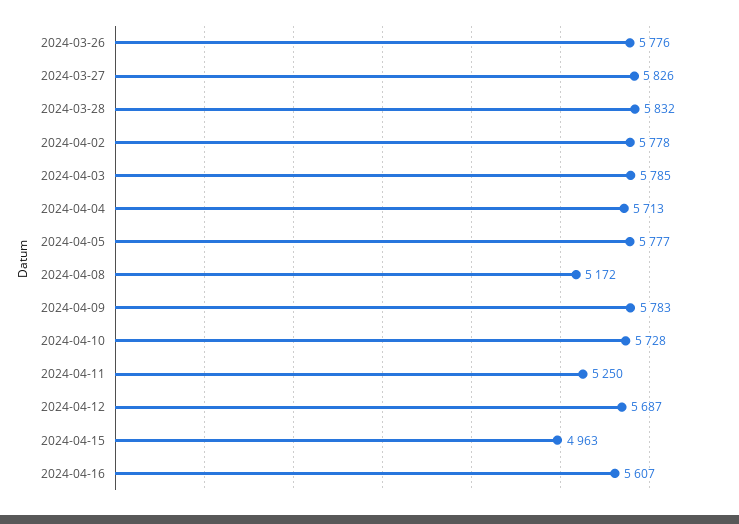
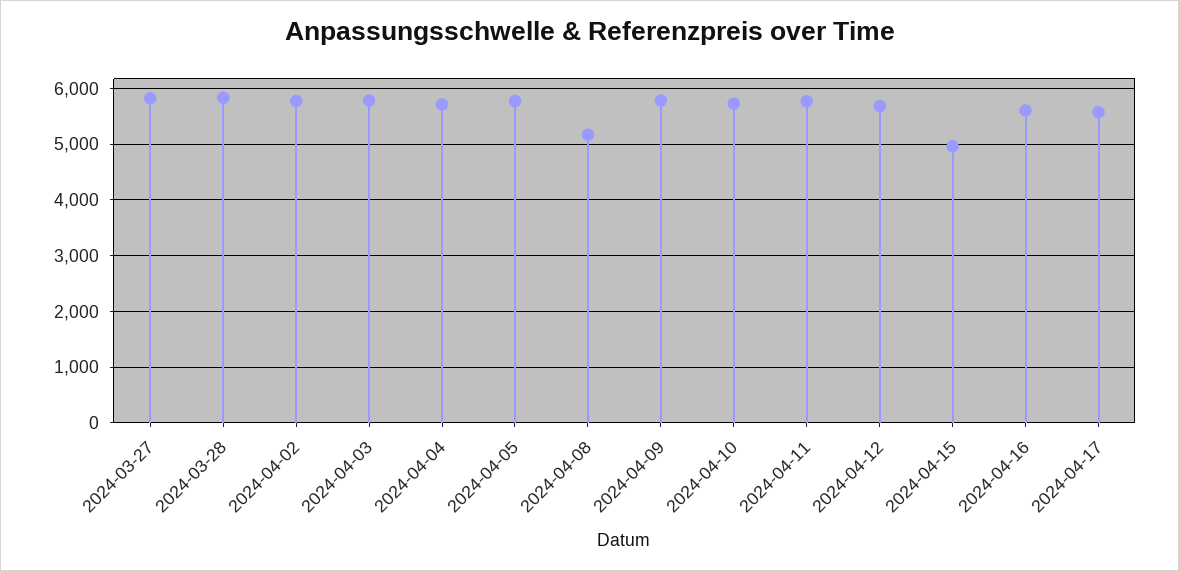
2024-03-26: 5776 -> none
2024-04-11: 5250 -> 5800
2024-04-17: none -> 5600

